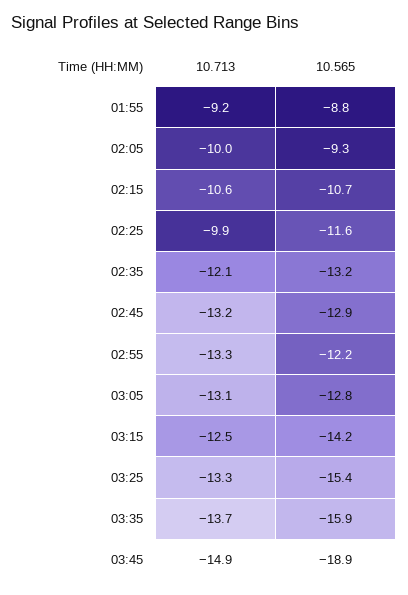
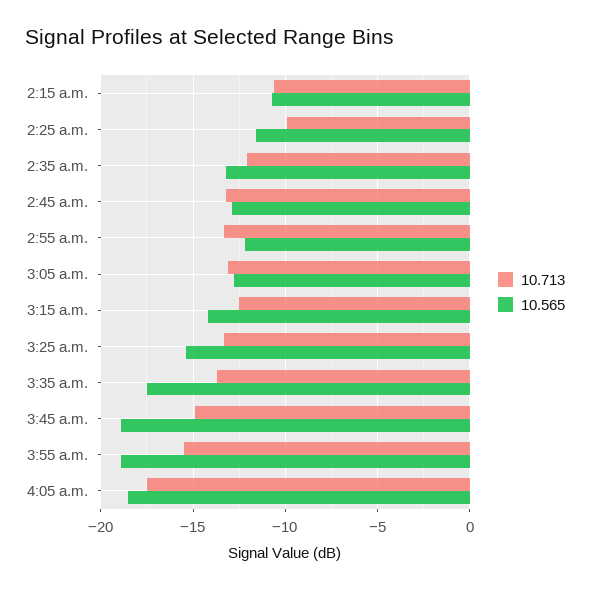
10.713, 01:55: -9.2 -> none
10.565, 01:55: -8.8 -> none
10.713, 02:05: -10 -> none
10.565, 02:05: -9.3 -> none
10.565, 03:35: -15.9 -> -17.5
10.713, 3:55 a.m.: none -> -15.5
10.565, 3:55 a.m.: none -> -19
10.713, 4:05 a.m.: none -> -17.5
10.565, 4:05 a.m.: none -> -18.5

